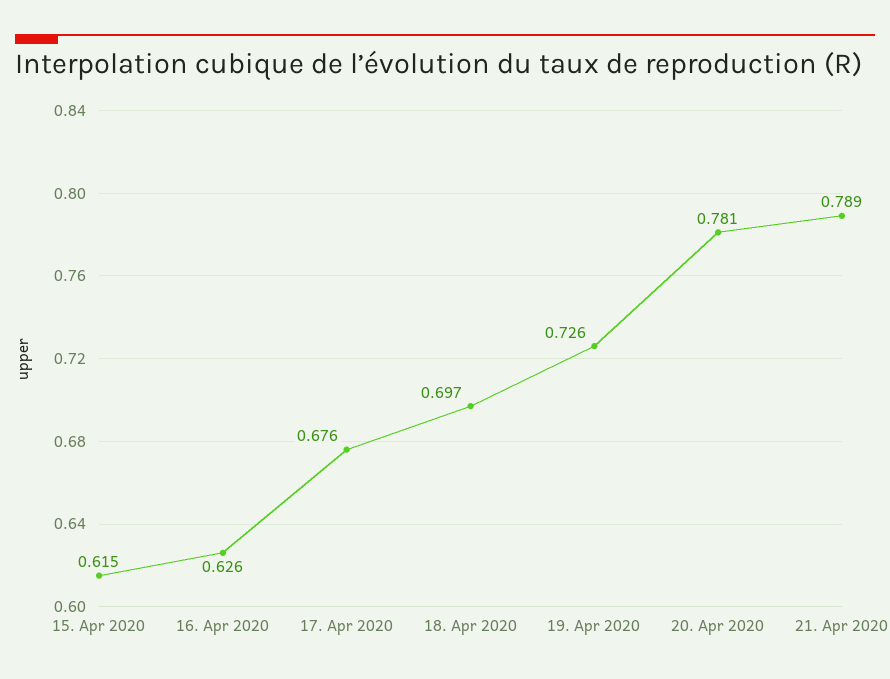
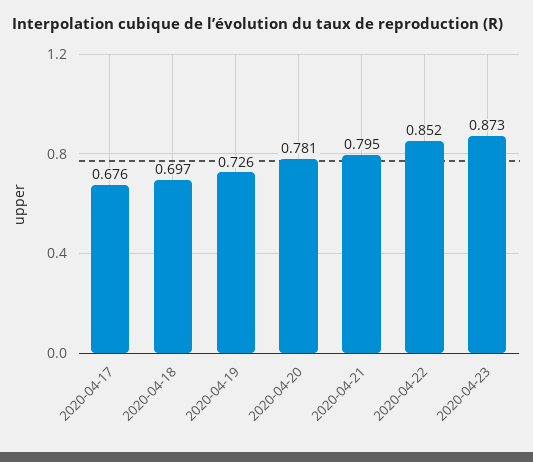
15. Apr 2020: 0.615 -> none
16. Apr 2020: 0.626 -> none
21. Apr 2020: 0.789 -> 0.795
2020-04-22: none -> 0.852
2020-04-23: none -> 0.873

